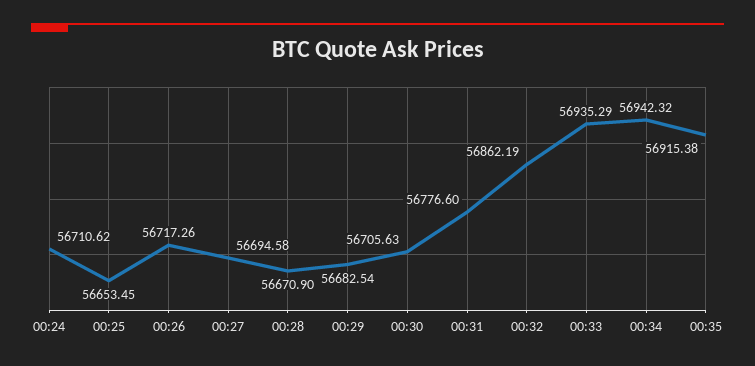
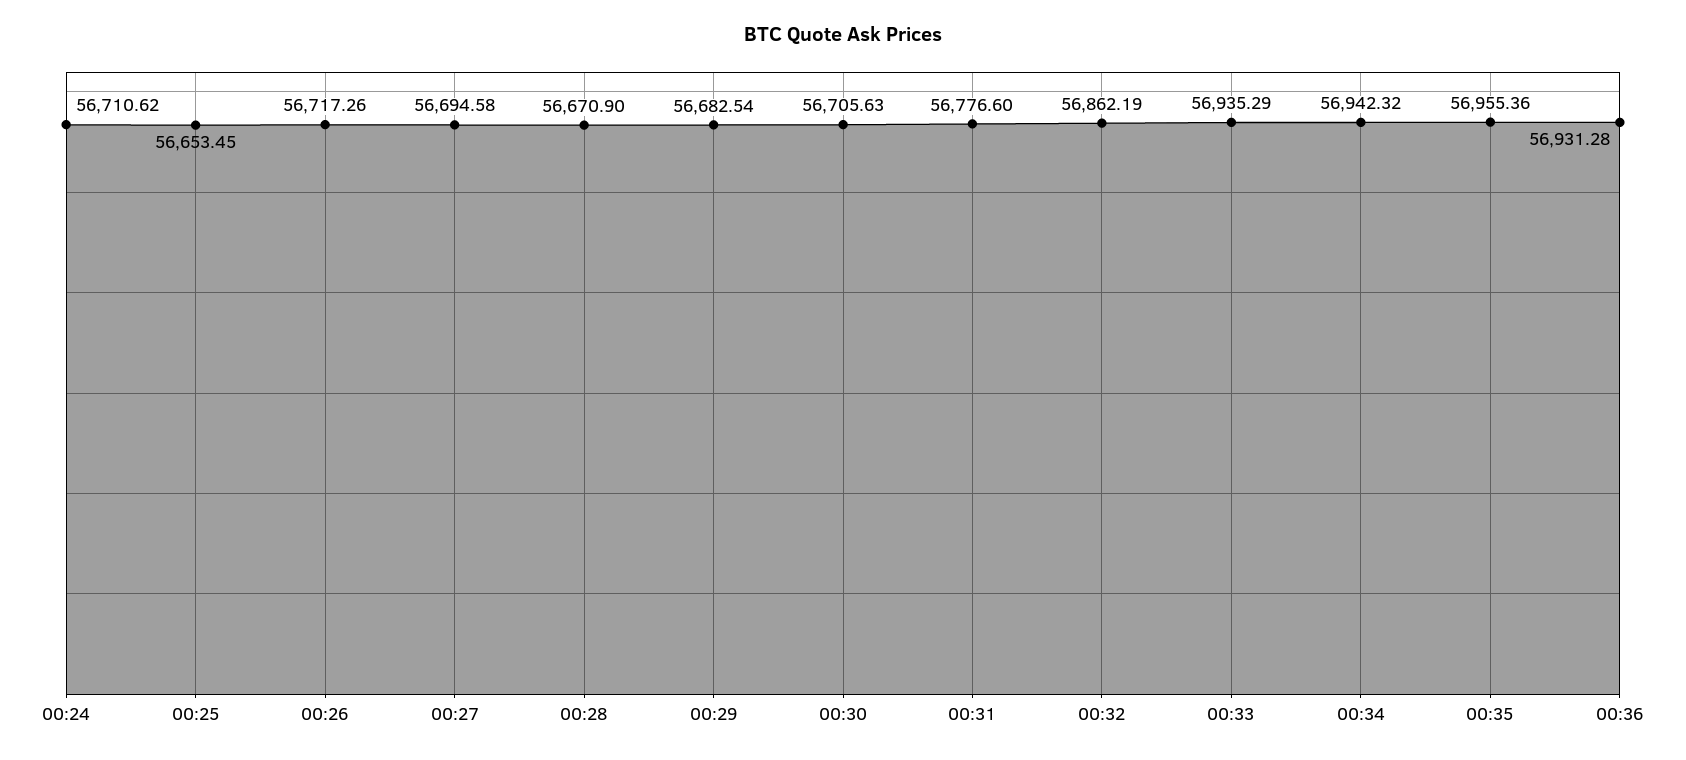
00:35: 56915.38 -> 56955.36
00:36: none -> 56931.28

